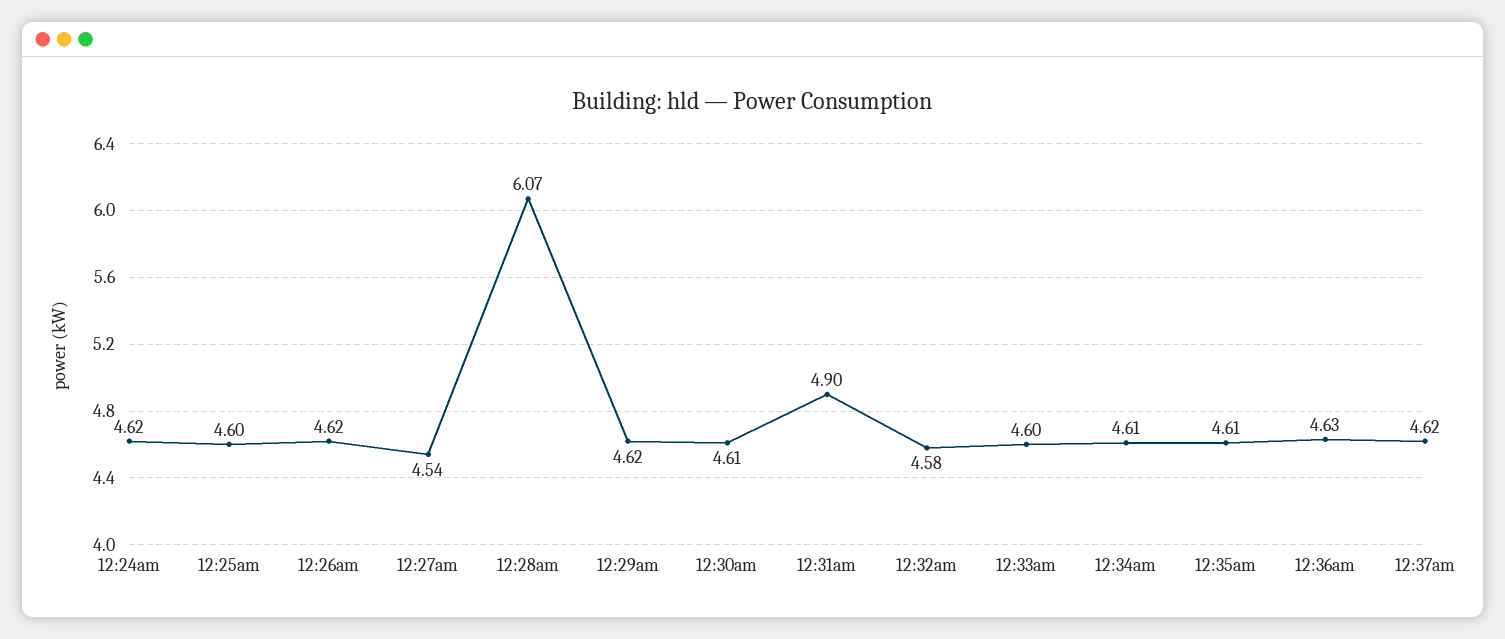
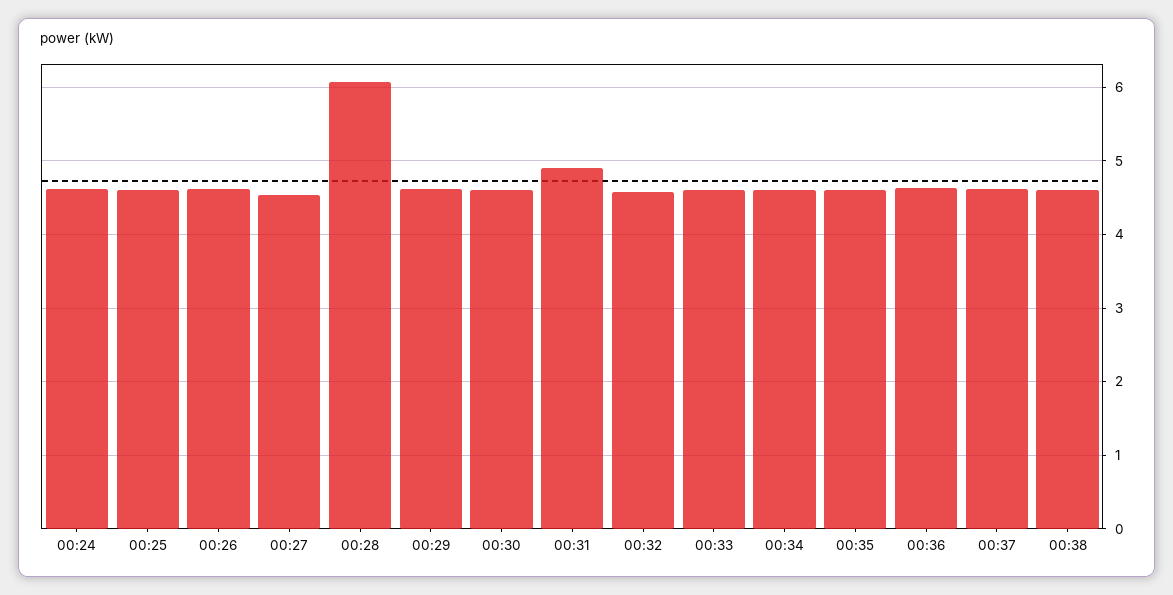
00:38: none -> 4.6

